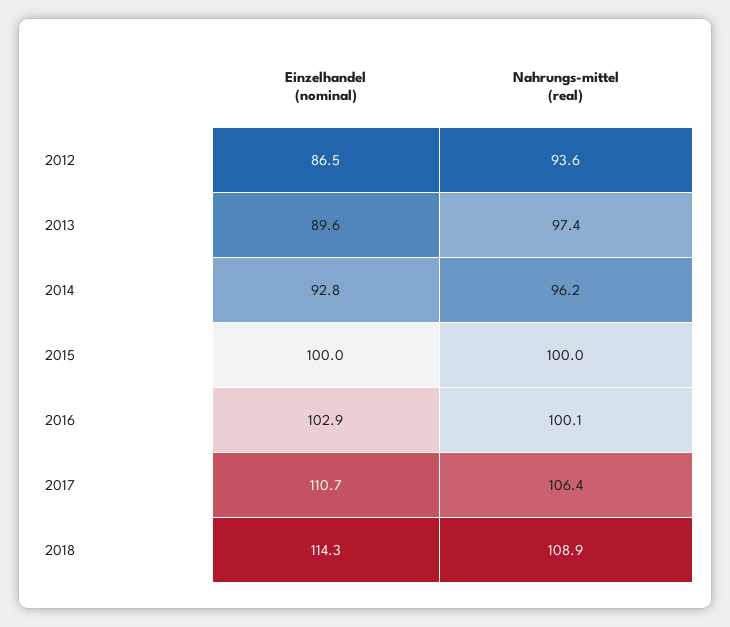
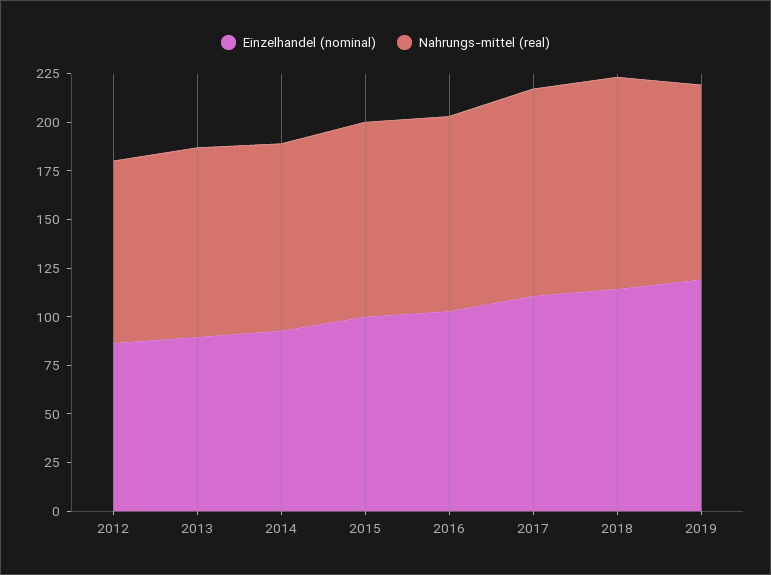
Einzelhandel (nominal), 2019: none -> 120
Nahrungs-mittel (real), 2019: none -> 100

